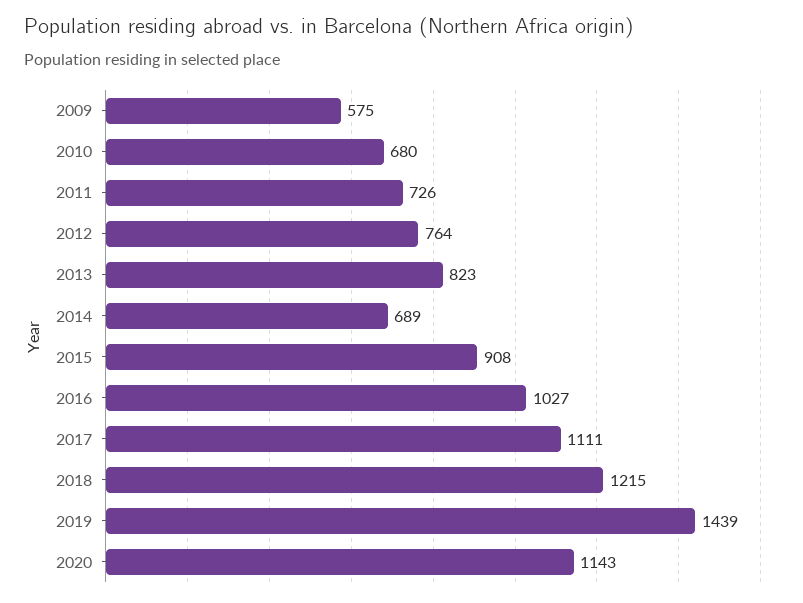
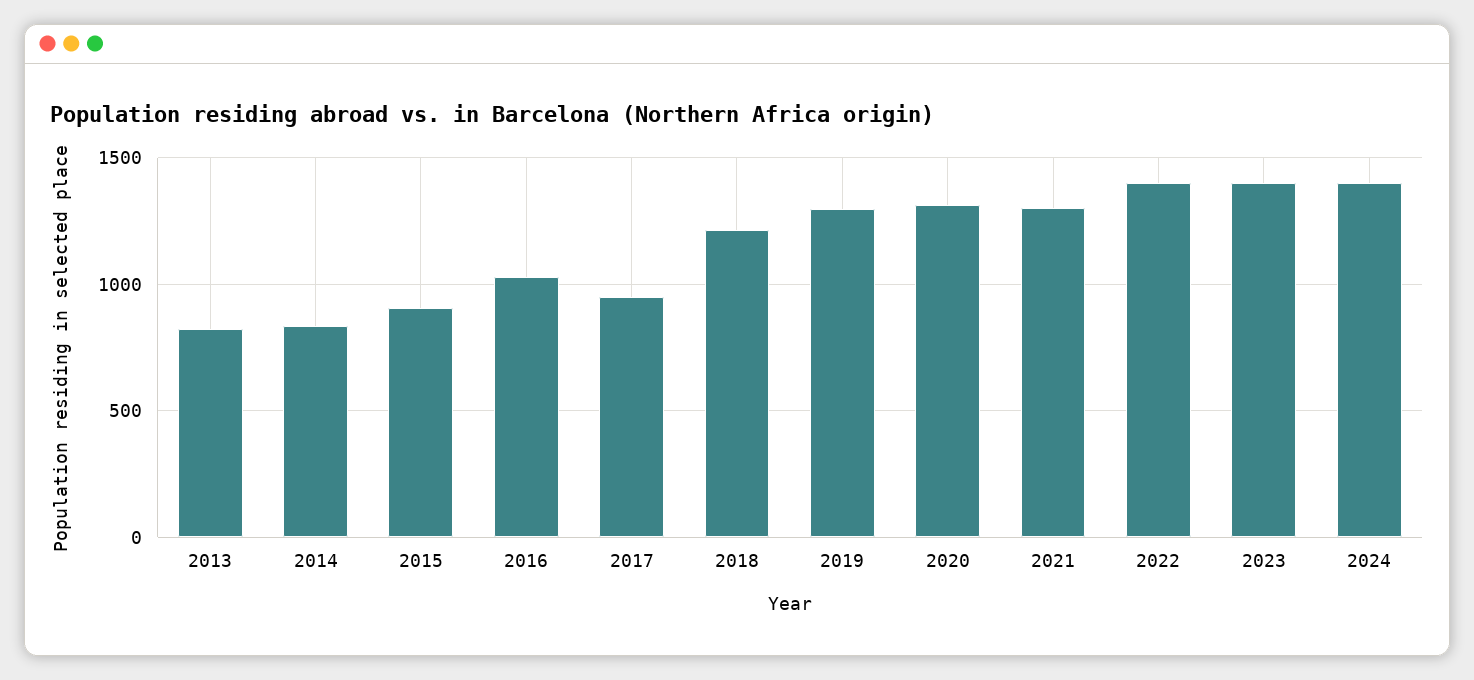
2009: 575 -> none
2010: 680 -> none
2011: 726 -> none
2012: 764 -> none
2014: 689 -> 850
2017: 1111 -> 950
2019: 1439 -> 1300
2020: 1143 -> 1300
2021: none -> 1300
2022: none -> 1400
2023: none -> 1400
2024: none -> 1400

